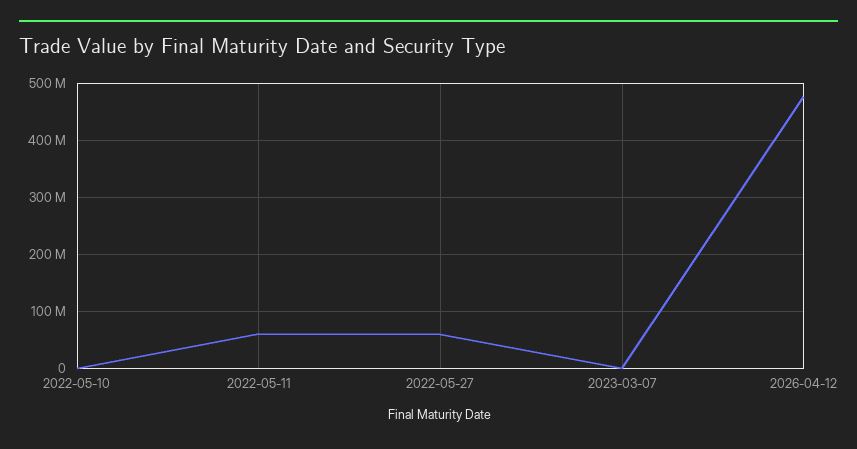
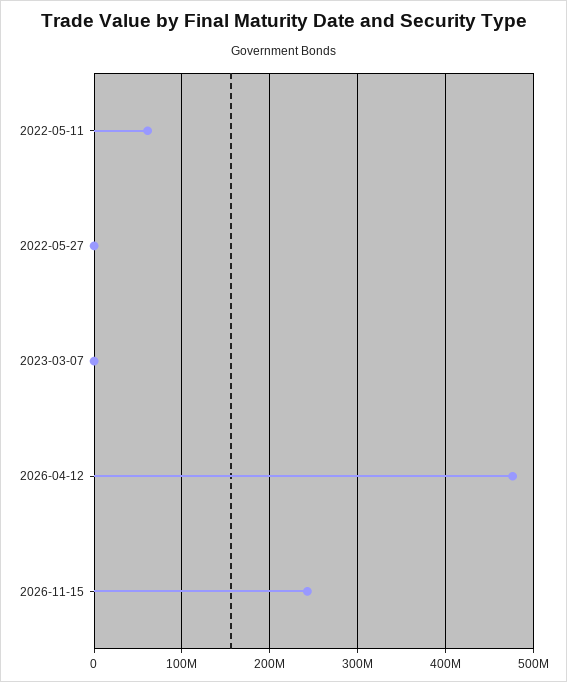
2022-05-10: 0 -> none
2022-05-27: 60000000 -> 0
2026-11-15: none -> 240000000

